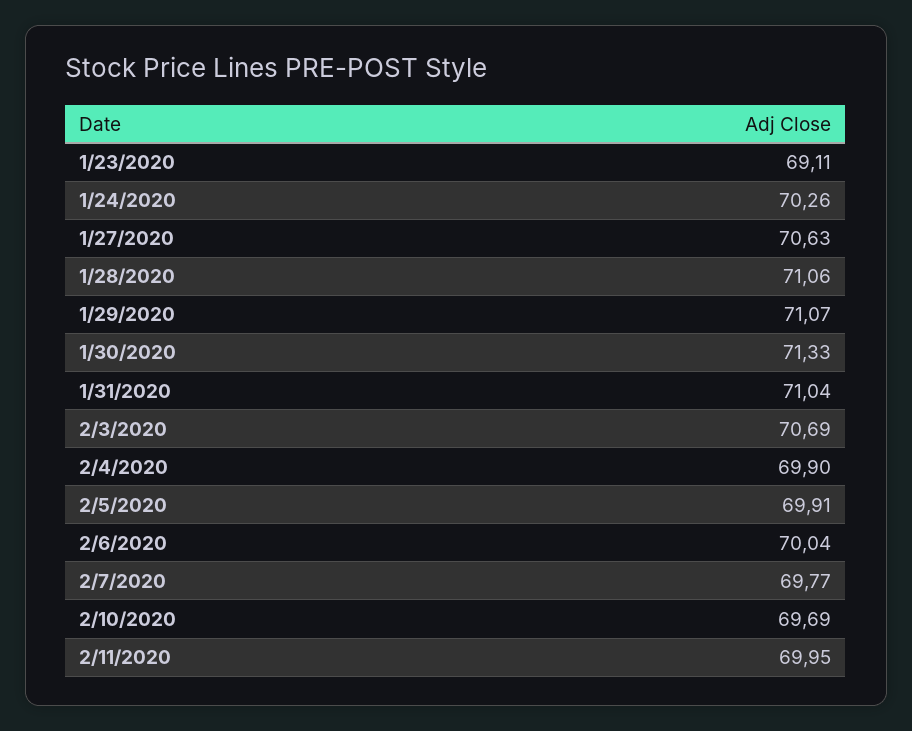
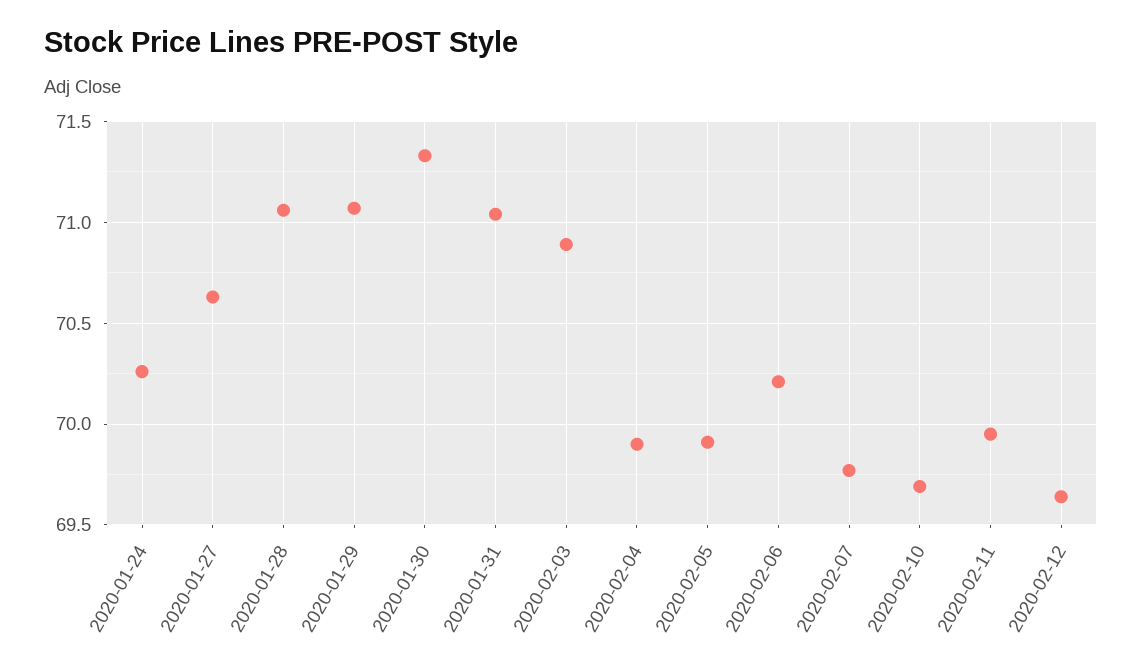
1/23/2020: 69.11 -> none
2/3/2020: 70.69 -> 70.9
2/6/2020: 70.04 -> 70.2
2020-02-12: none -> 69.65

